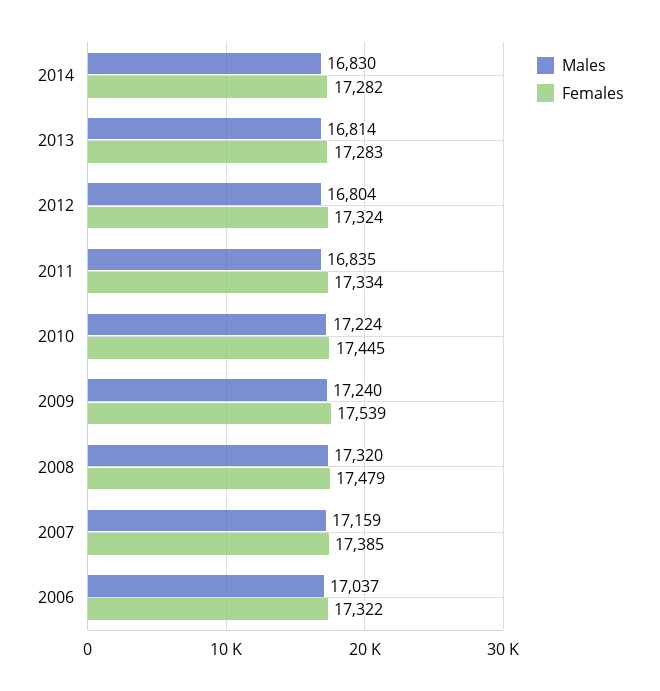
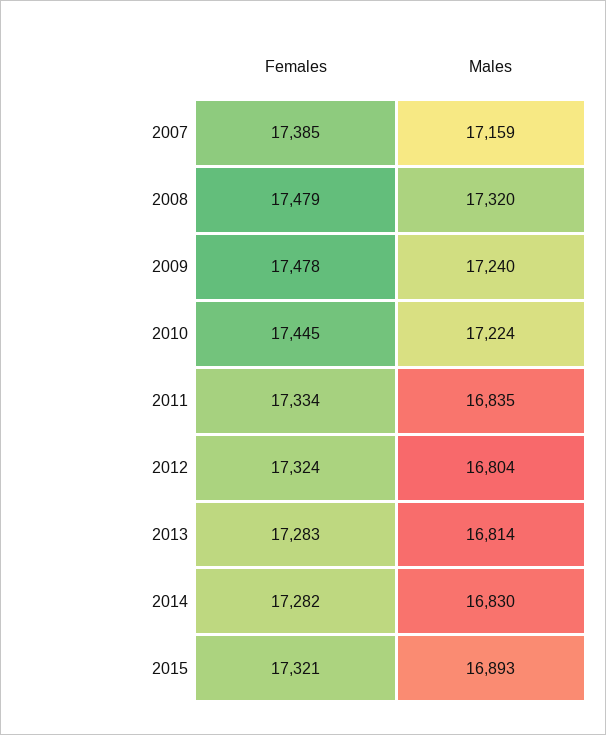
Females, 2009: 17539 -> 17478
Males, 2006: 17037 -> none
Females, 2006: 17322 -> none
Females, 2015: none -> 17321
Males, 2015: none -> 16893

